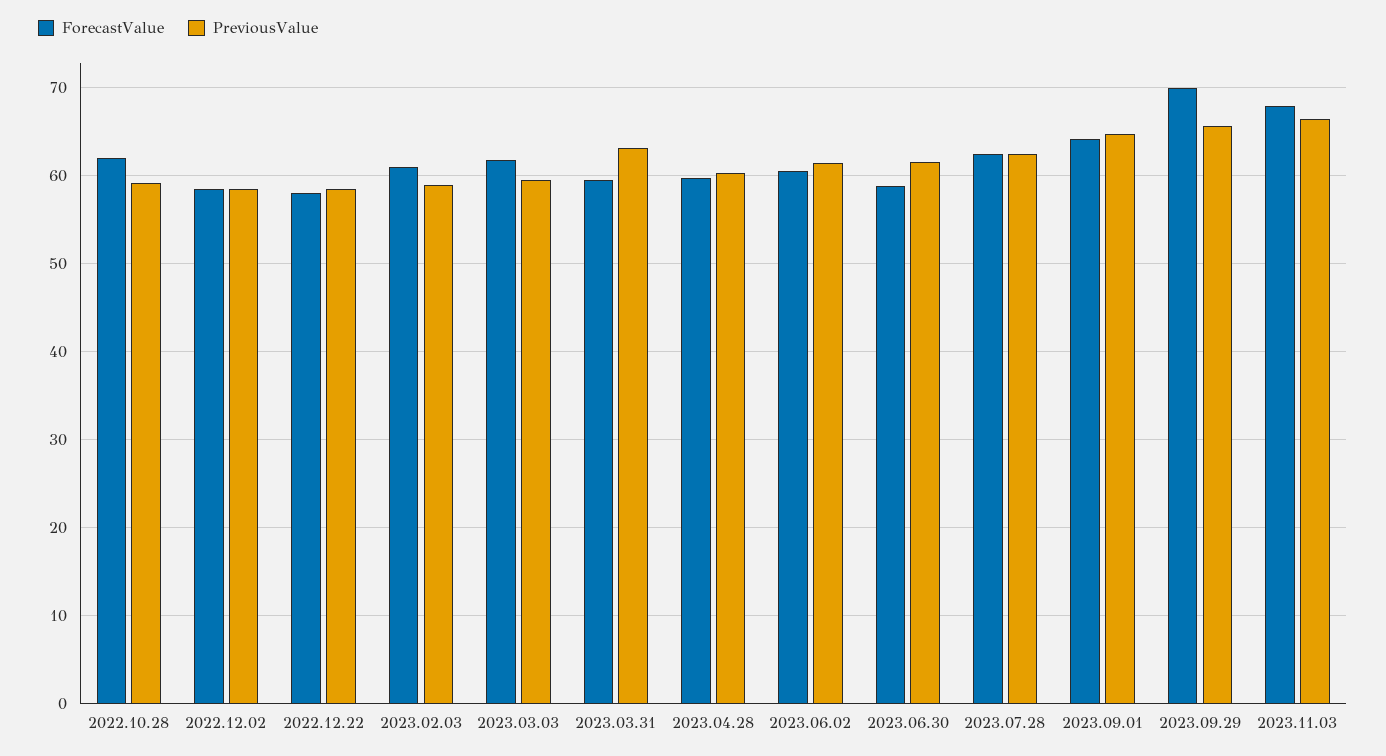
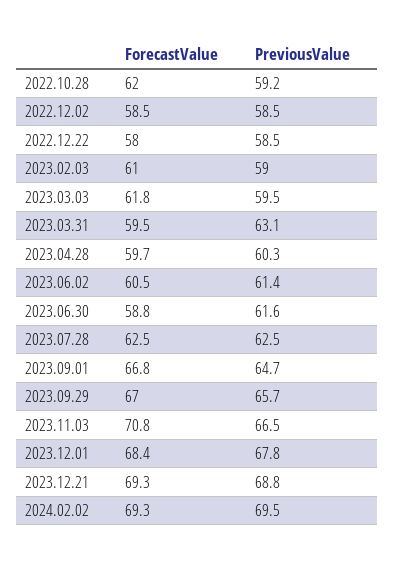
ForecastValue, 2023.09.01: 64 -> 66.8
ForecastValue, 2023.09.29: 70 -> 67
ForecastValue, 2023.11.03: 68 -> 70.8
ForecastValue, 2023.12.01: none -> 68.4
PreviousValue, 2023.12.01: none -> 67.8
ForecastValue, 2023.12.21: none -> 69.3
PreviousValue, 2023.12.21: none -> 68.8
ForecastValue, 2024.02.02: none -> 69.3
PreviousValue, 2024.02.02: none -> 69.5

